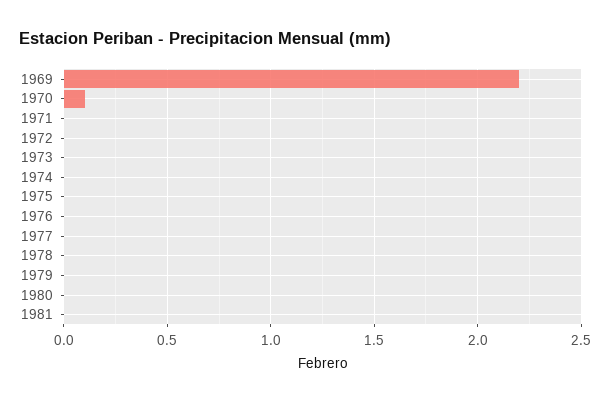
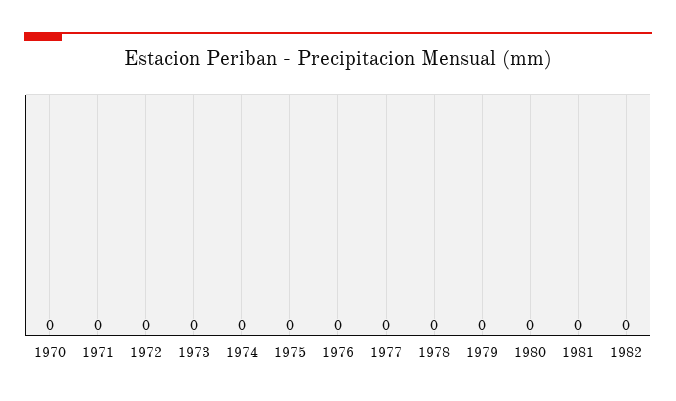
1969: 2.2 -> none
1970: 0.1 -> 0
1982: none -> 0

